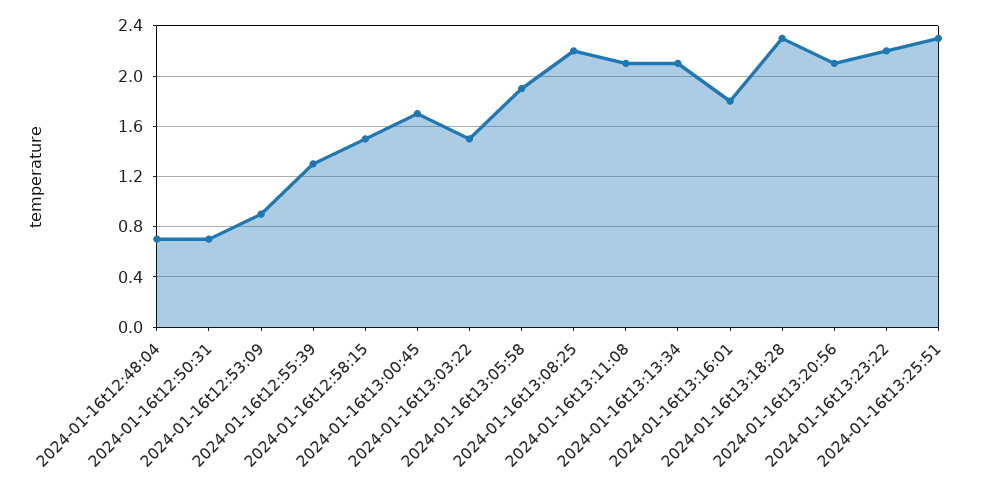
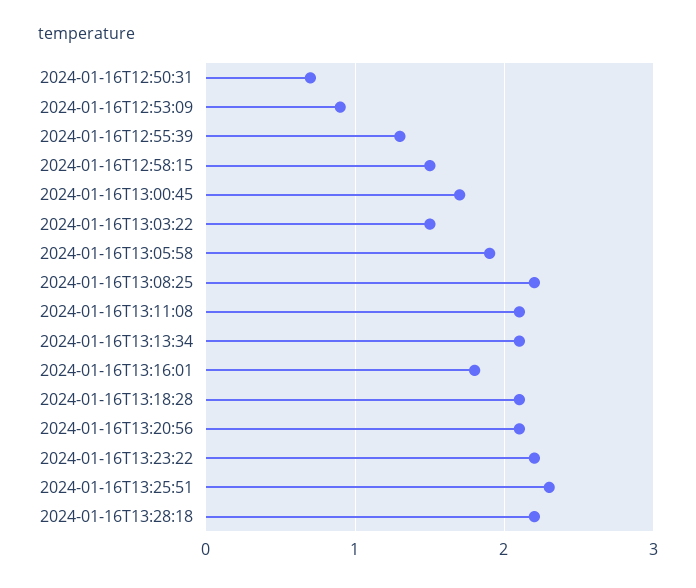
2024-01-16t12:48:04: 0.7 -> none
2024-01-16t13:18:28: 2.3 -> 2.1
2024-01-16T13:28:18: none -> 2.2

